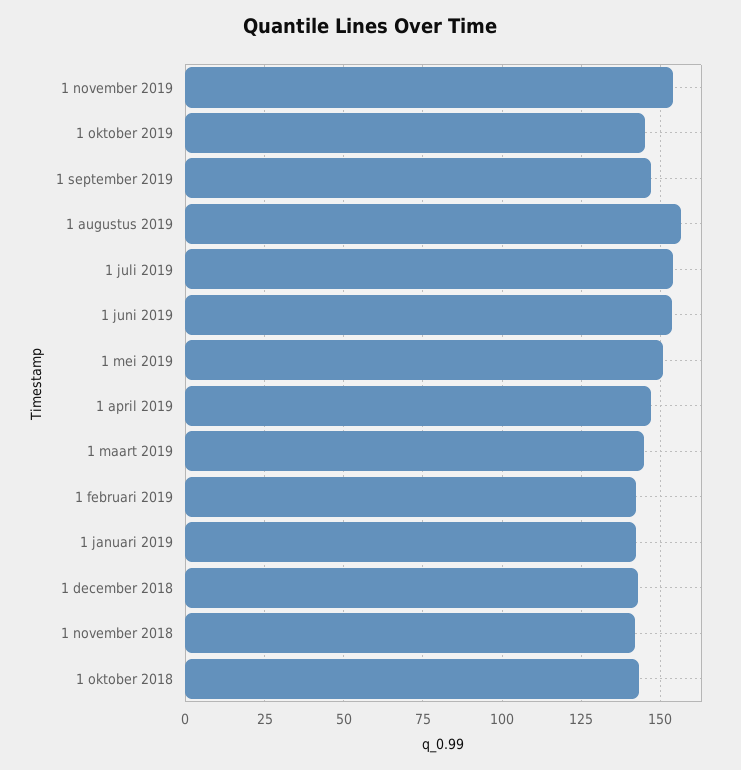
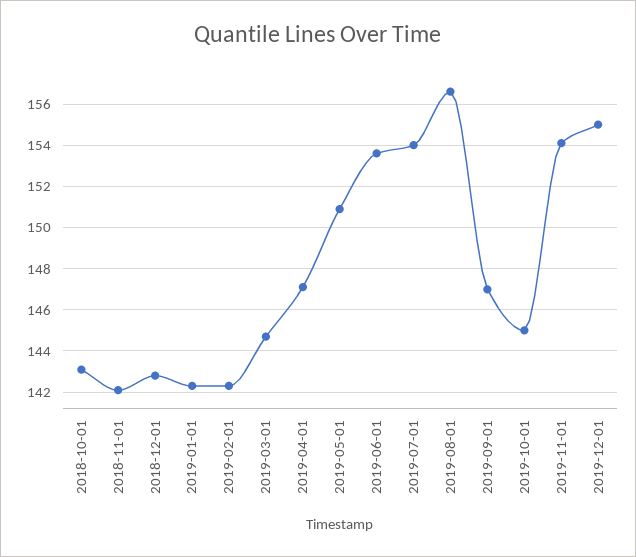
2019-12-01: none -> 155

